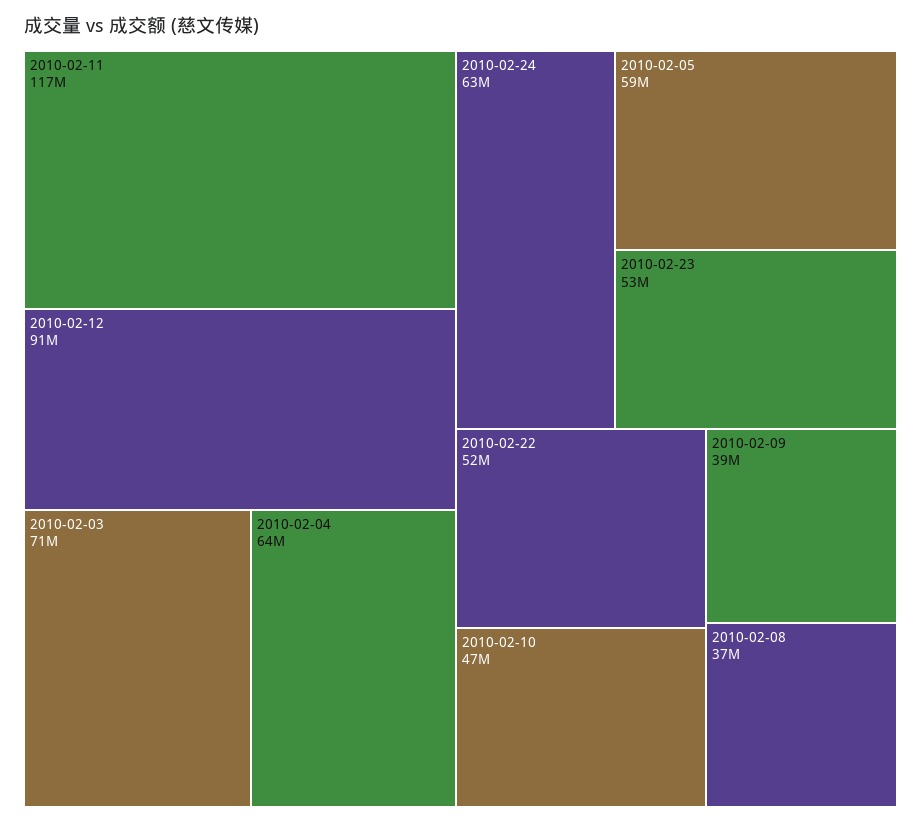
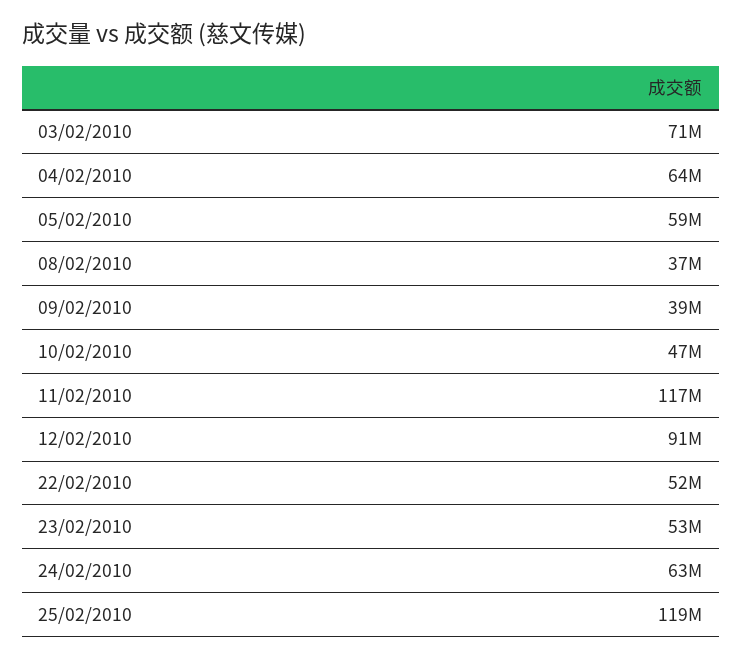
25/02/2010: none -> 119000000

